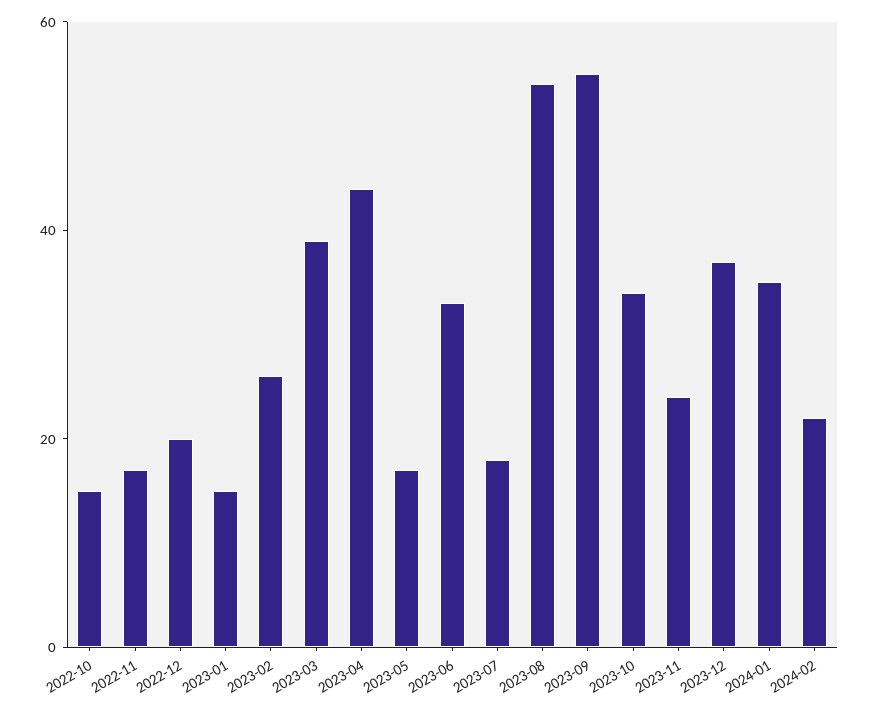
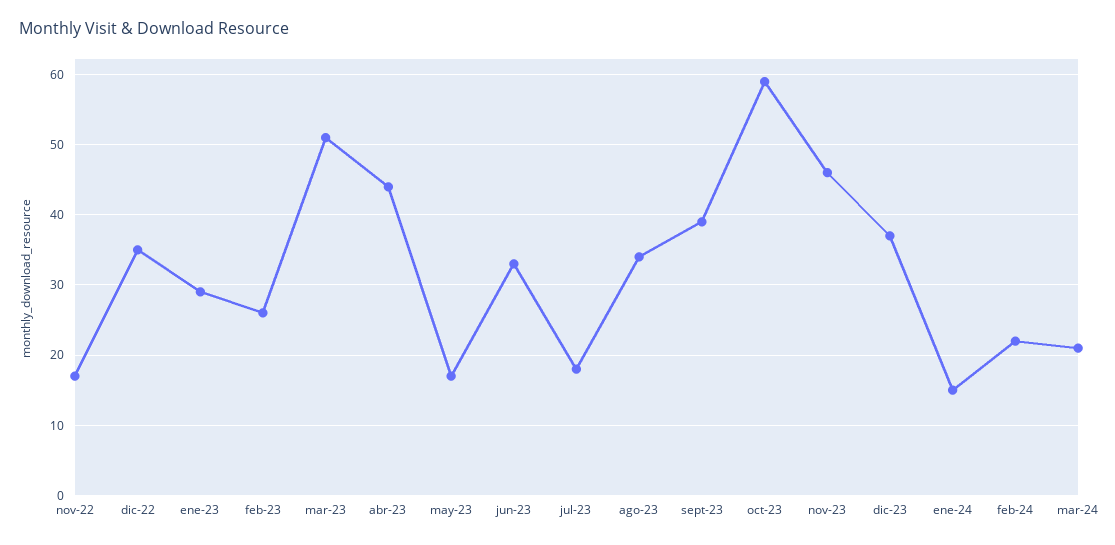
2022-10: 15 -> none
2022-12: 20 -> 35
2023-01: 15 -> 29
2023-03: 40 -> 51
2023-08: 55 -> 34
2023-09: 55 -> 39
2023-10: 35 -> 59
2023-11: 25 -> 46
2024-01: 35 -> 15
mar-24: none -> 21

